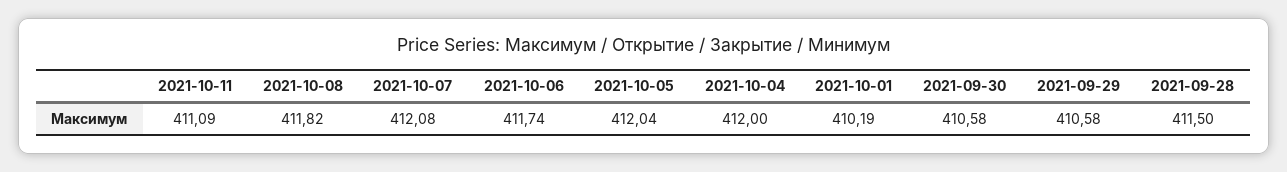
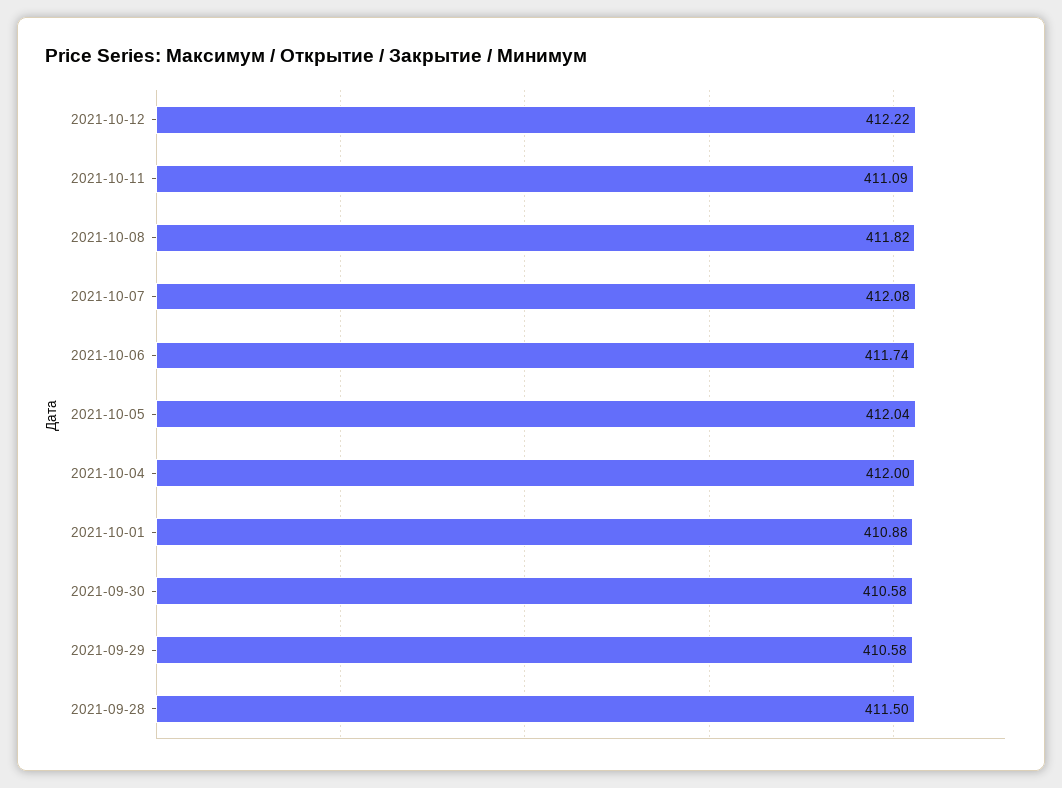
2021-10-01: 410.19 -> 410.88
2021-10-12: none -> 412.22

